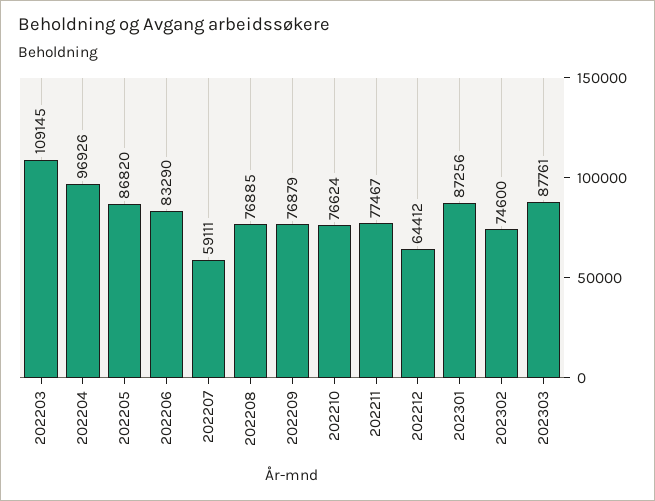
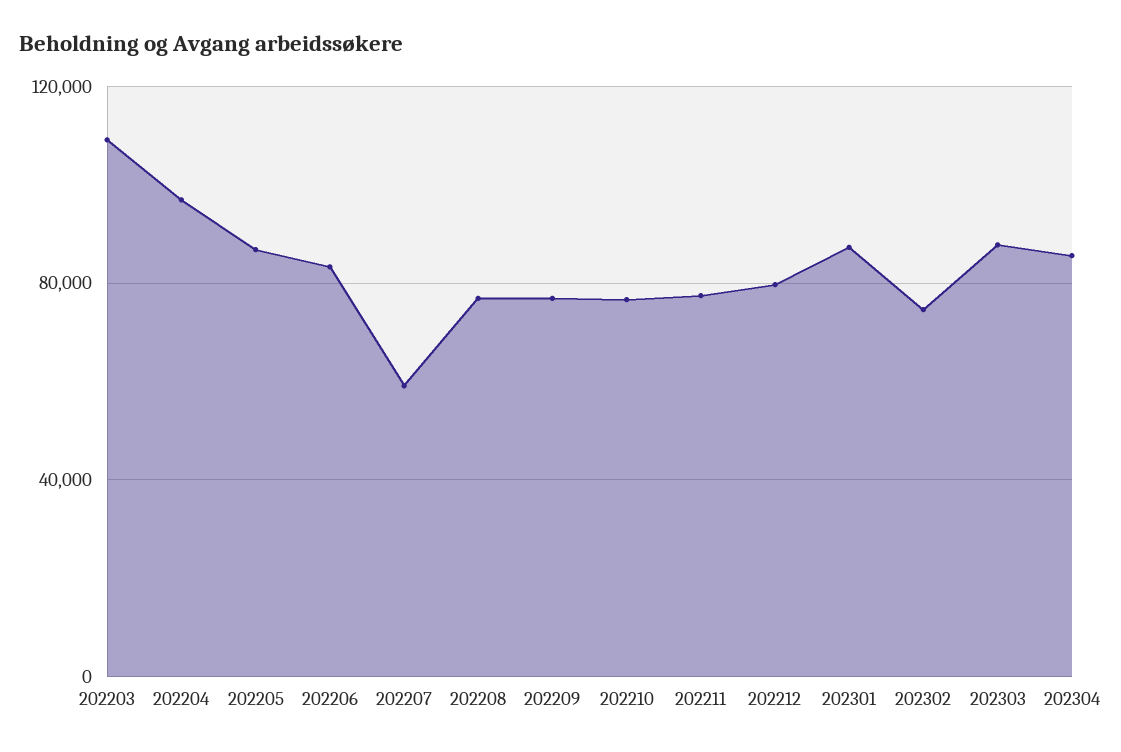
202212: 64412 -> 80000
202304: none -> 85000

